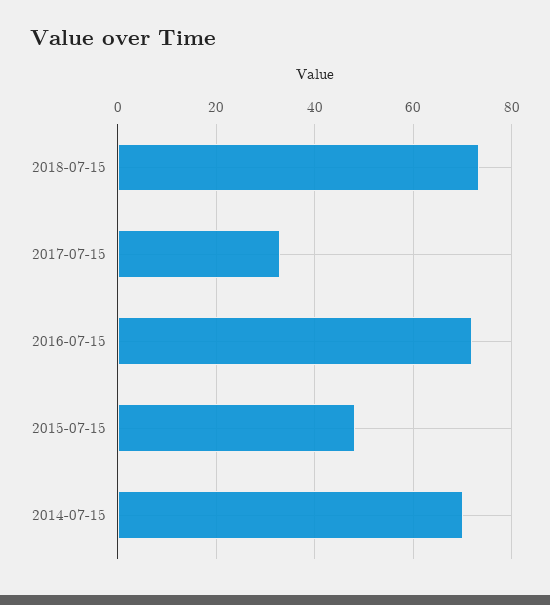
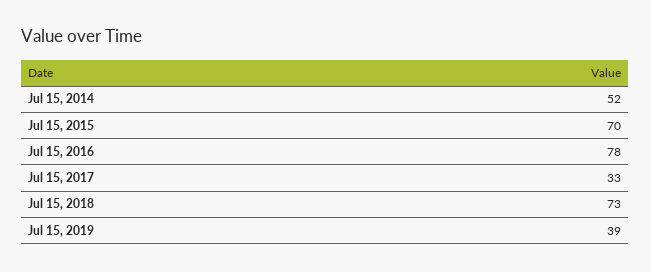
2016-07-15: 72 -> 78
2015-07-15: 48 -> 70
2014-07-15: 70 -> 52
Jul 15, 2019: none -> 39

